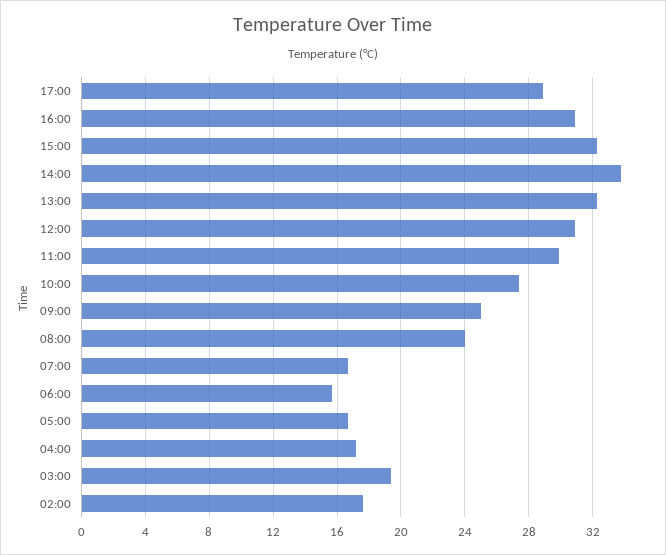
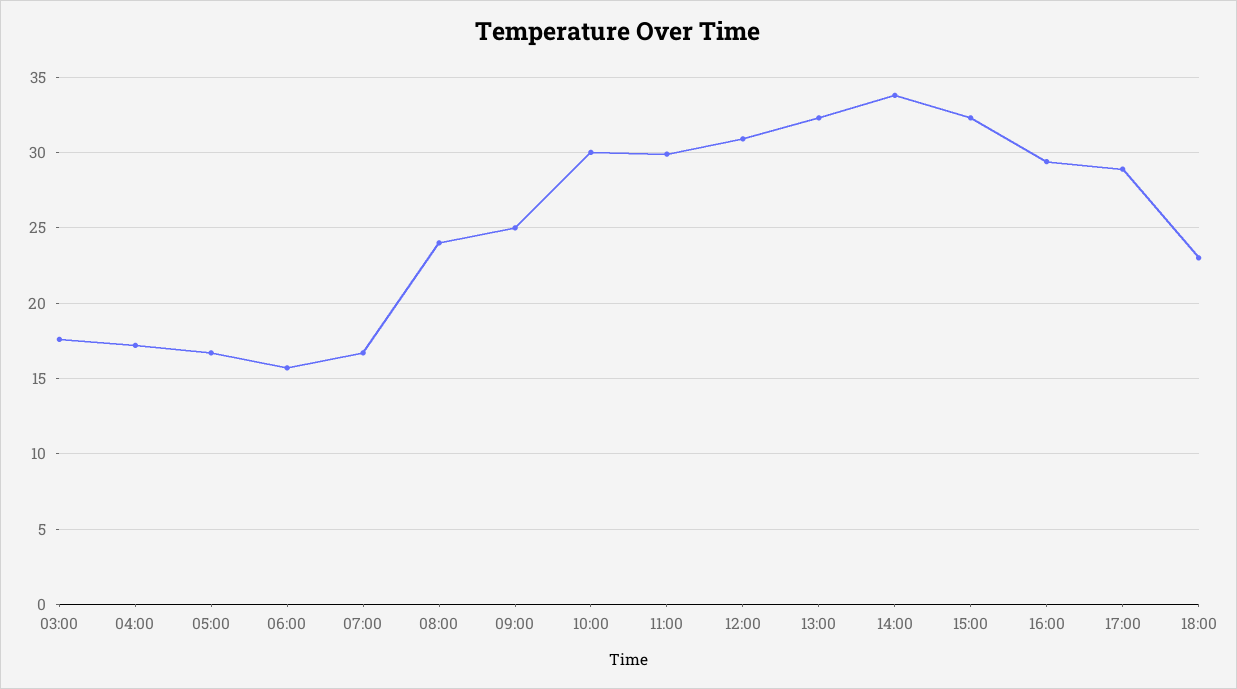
16:00: 31 -> 29.5
10:00: 27.5 -> 30
03:00: 19.5 -> 17.5
02:00: 17.5 -> none
18:00: none -> 23

